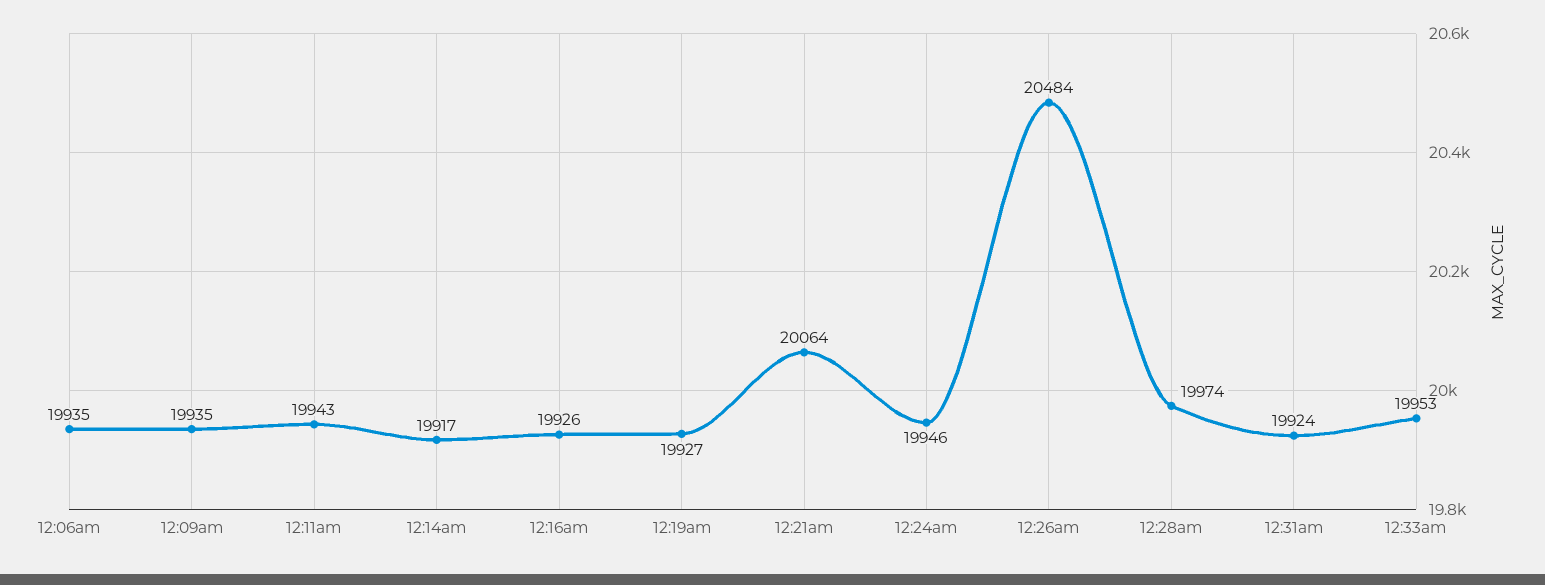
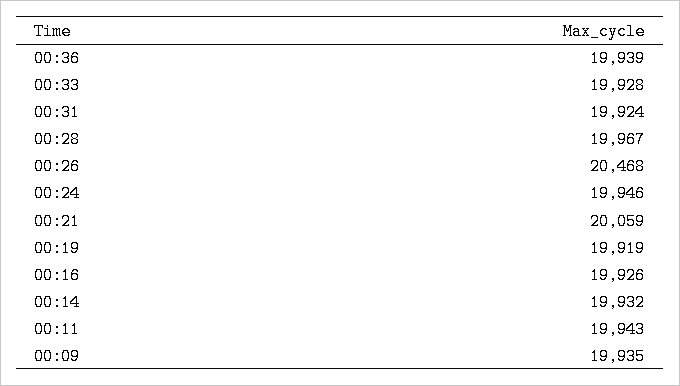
12:06am: 19935 -> none
12:14am: 19917 -> 19932
12:19am: 19927 -> 19919
12:21am: 20064 -> 20059
12:26am: 20484 -> 20468
12:28am: 19974 -> 19967
12:33am: 19953 -> 19928
00:36: none -> 19939

